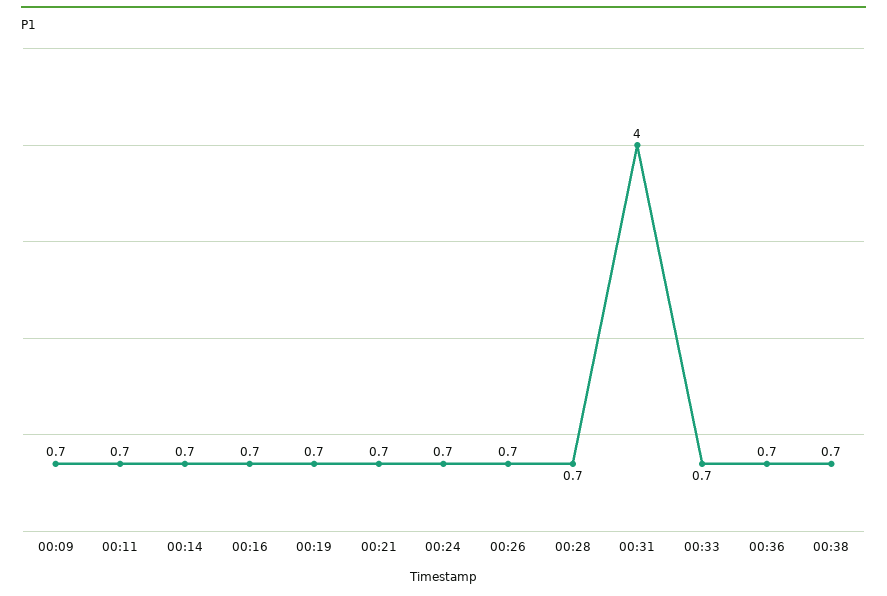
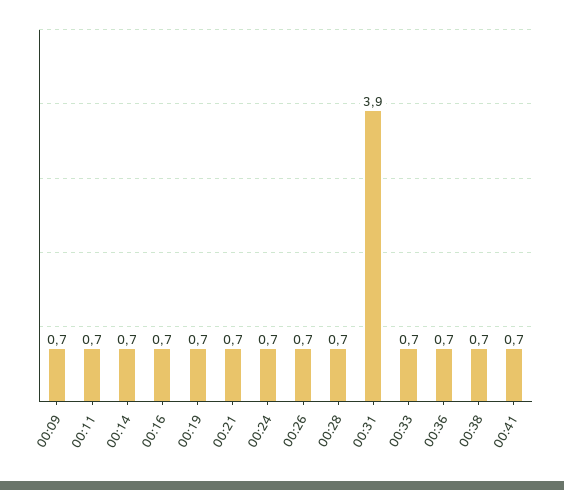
00:31: 4 -> 3.9
00:41: none -> 0.7

